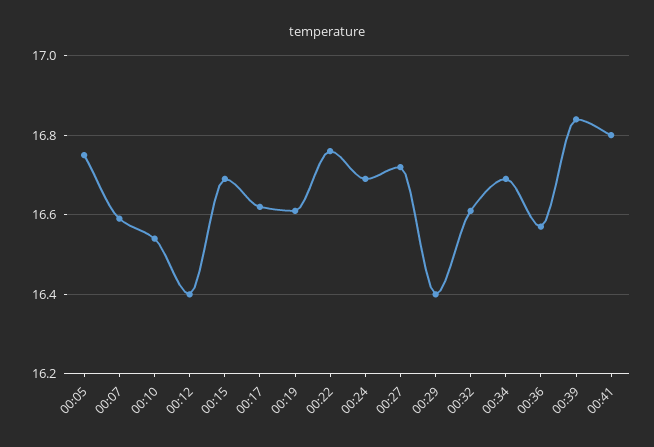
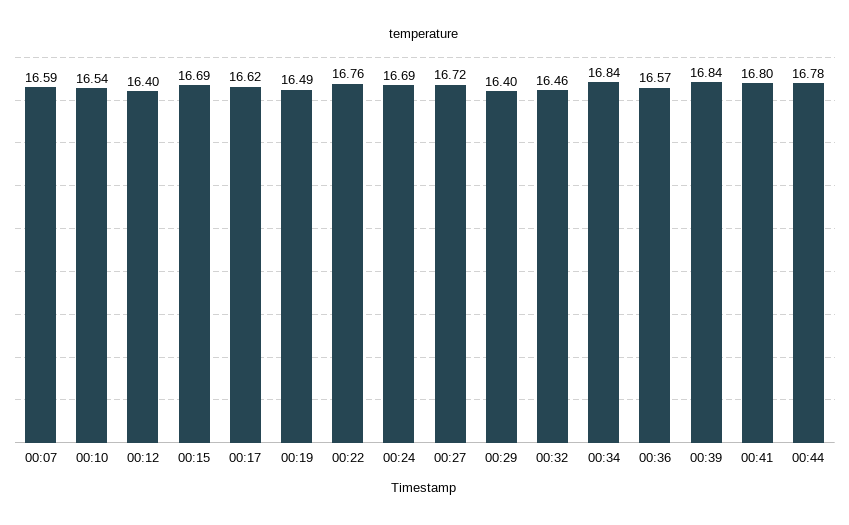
00:05: 16.75 -> none
00:19: 16.6 -> 16.49
00:32: 16.6 -> 16.46
00:34: 16.7 -> 16.84
00:44: none -> 16.78

